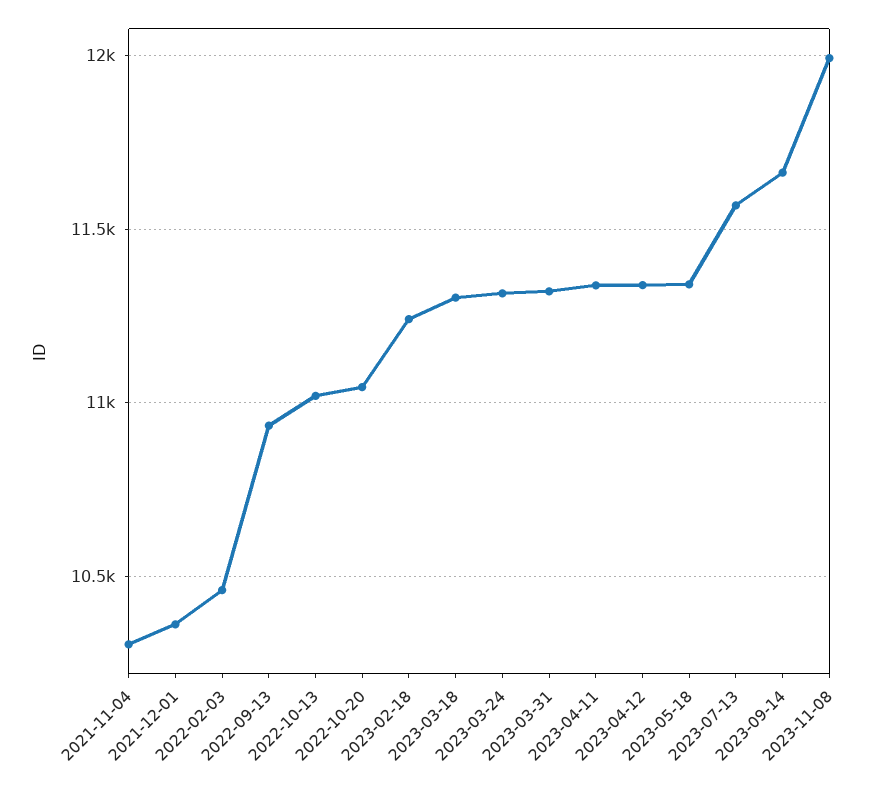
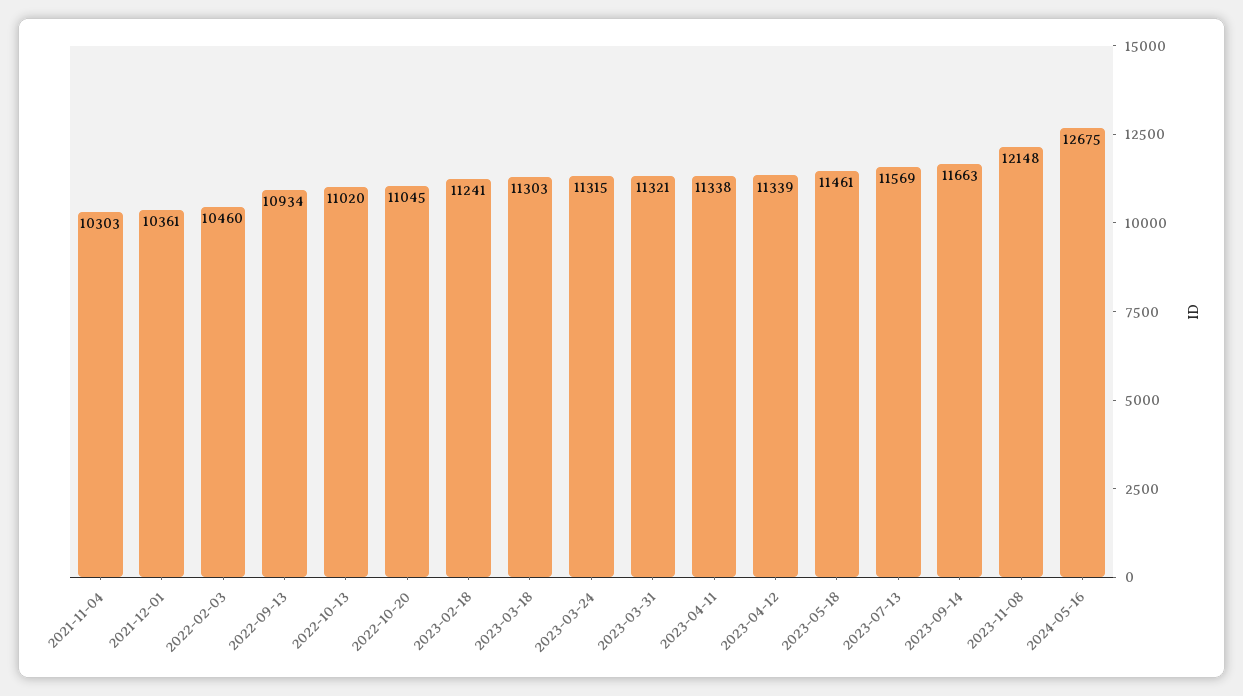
2023-05-18: 11350 -> 11461
2023-11-08: 12000 -> 12148
2024-05-16: none -> 12675

